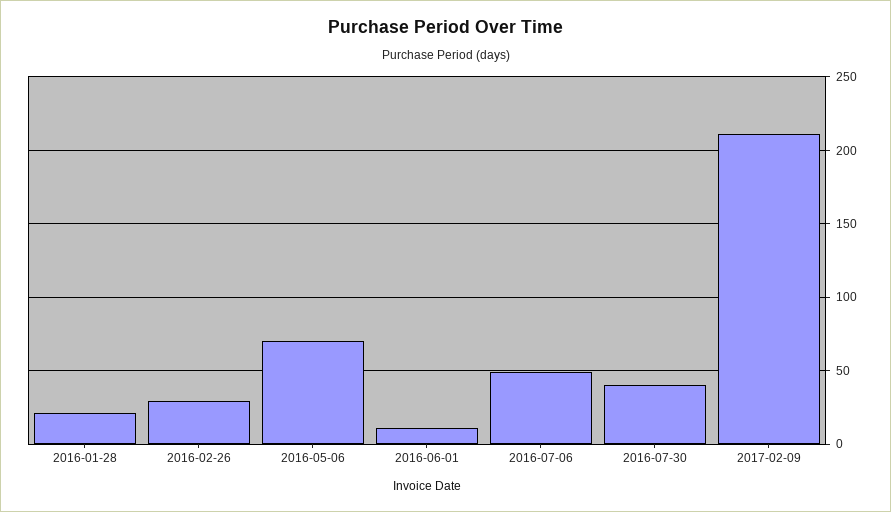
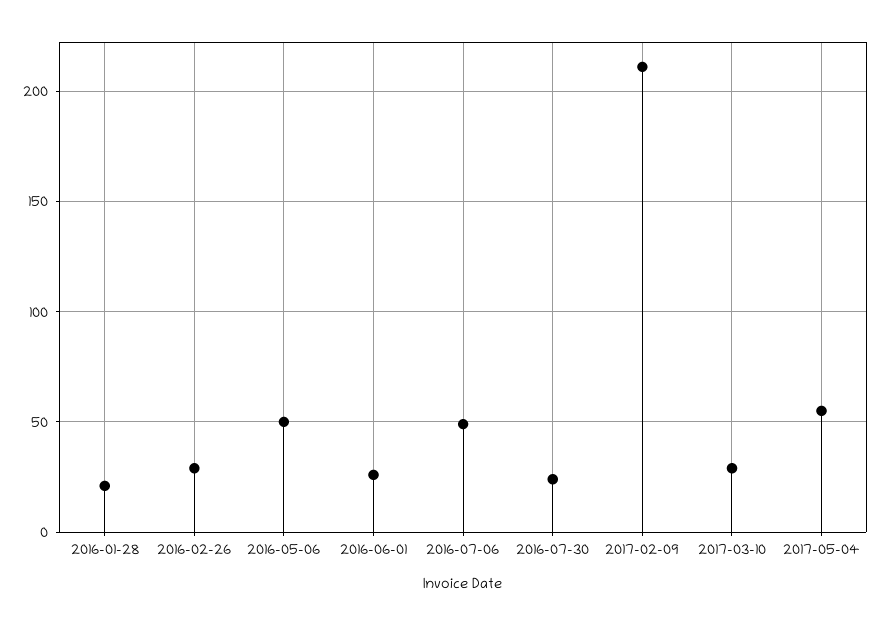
2016-05-06: 70 -> 50
2016-06-01: 10 -> 25
2016-07-30: 40 -> 25
2017-03-10: none -> 30
2017-05-04: none -> 55

